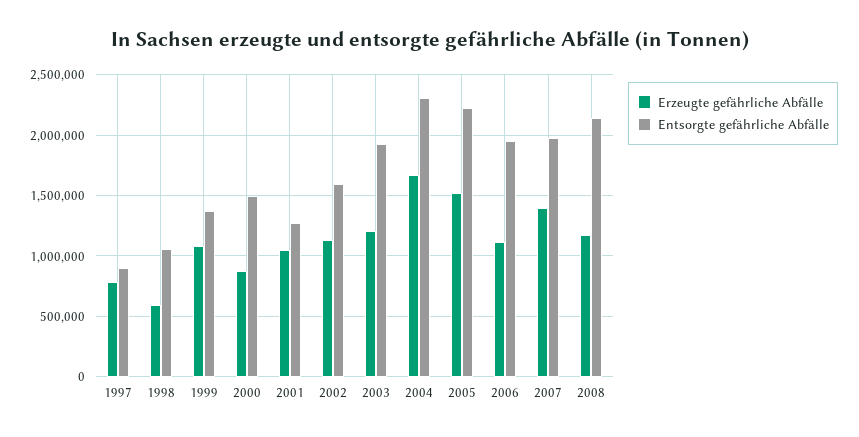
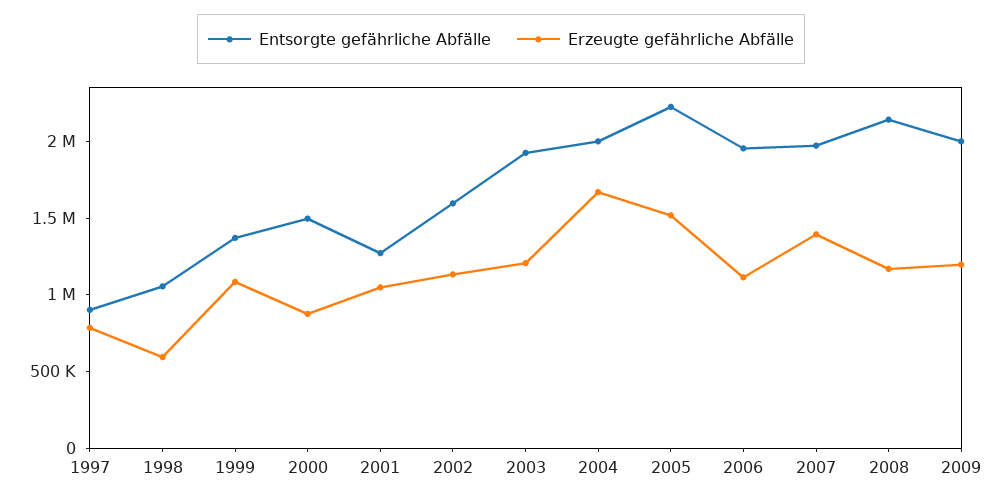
Entsorgte gefährliche Abfälle, 2004: 2300000 -> 2000000
Entsorgte gefährliche Abfälle, 2009: none -> 2000000
Erzeugte gefährliche Abfälle, 2009: none -> 1200000

